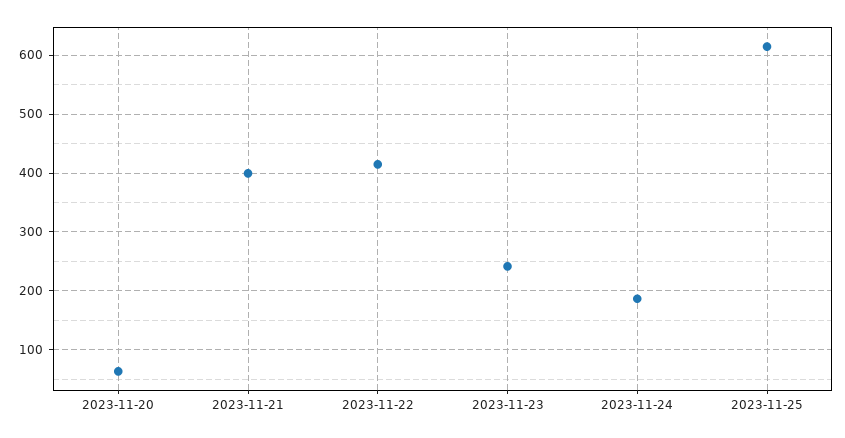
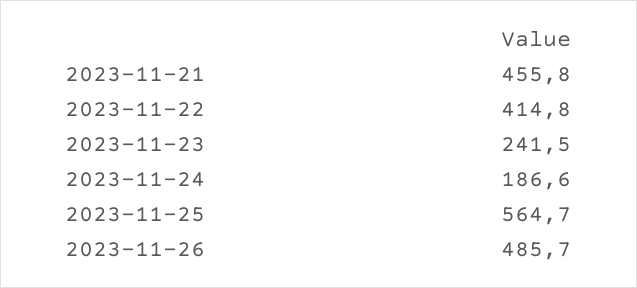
2023-11-20: 60 -> none
2023-11-21: 400 -> 455.8
2023-11-25: 620 -> 564.7
2023-11-26: none -> 485.7

